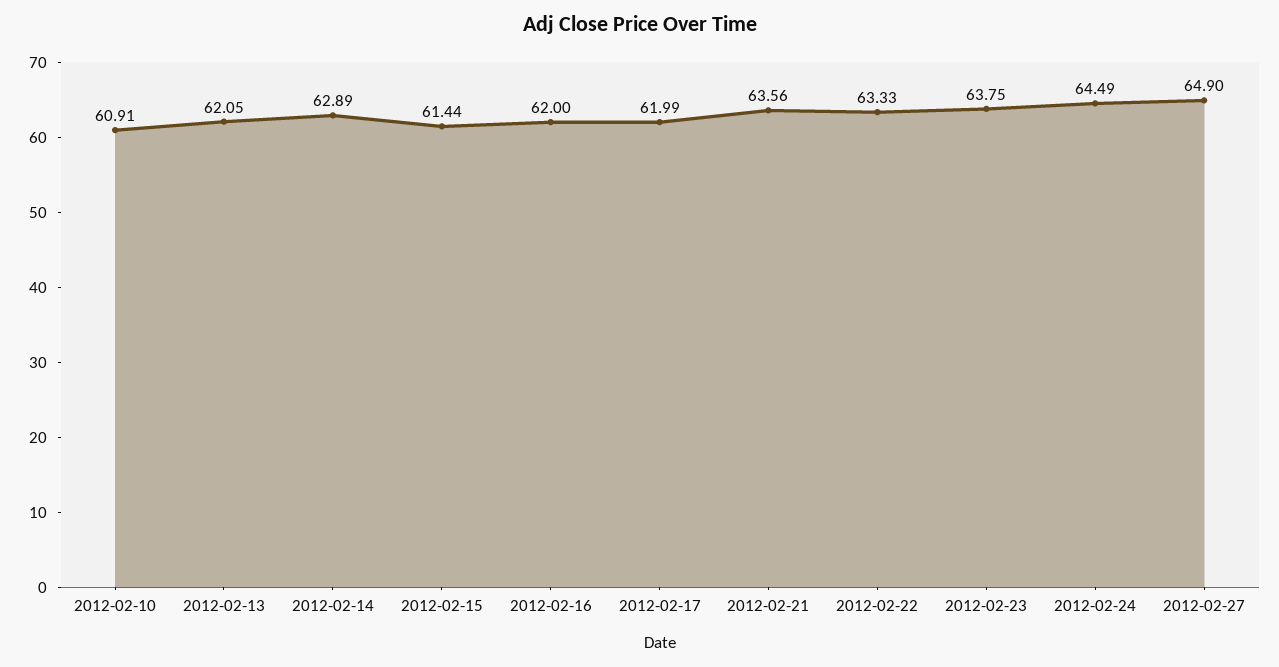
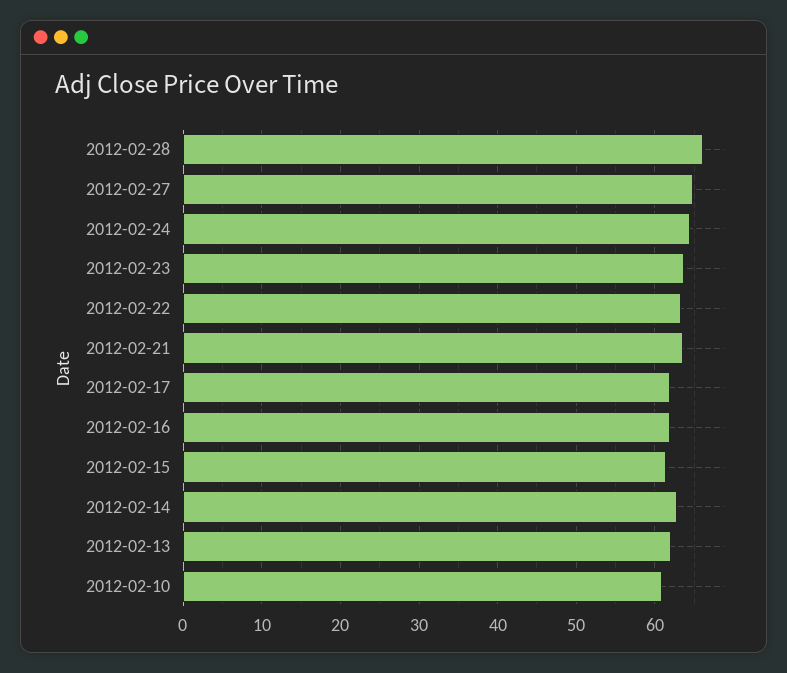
2012-02-28: none -> 66

